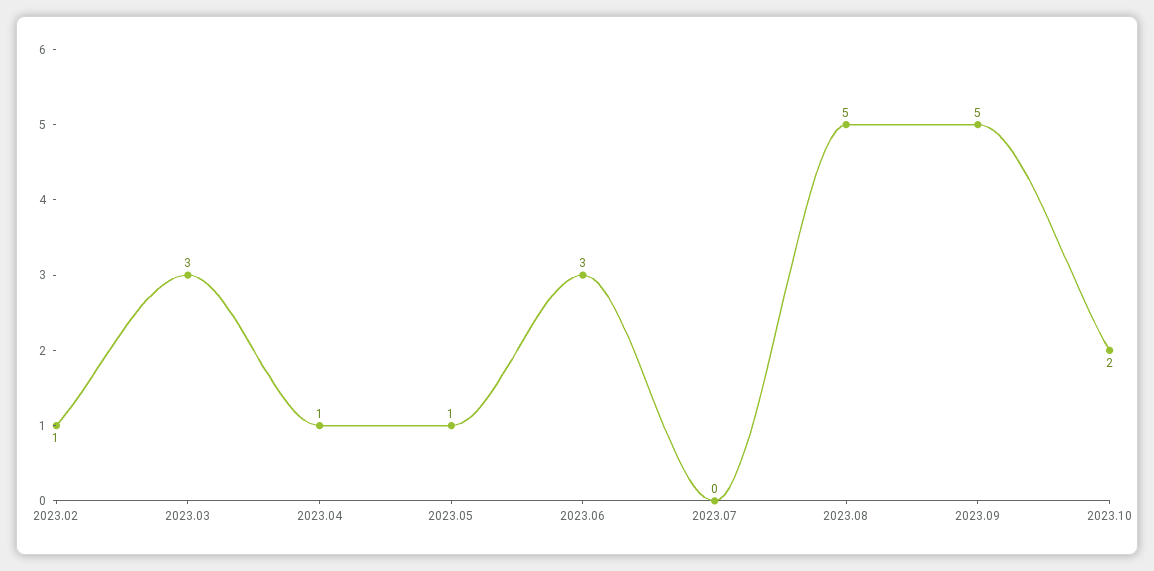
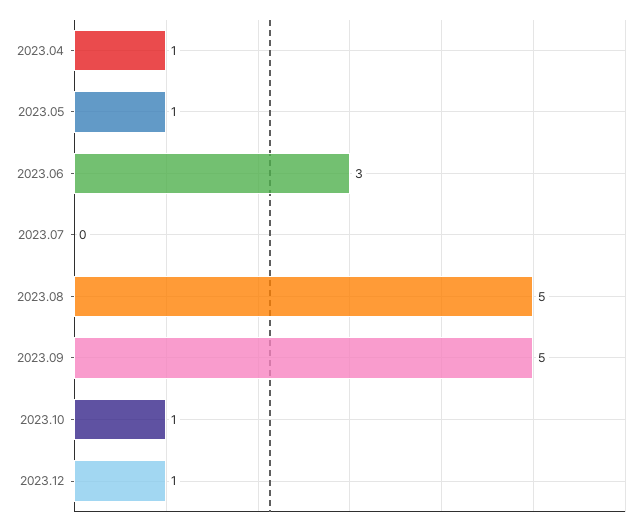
2023.02: 1 -> none
2023.03: 3 -> none
2023.10: 2 -> 1
2023.12: none -> 1

